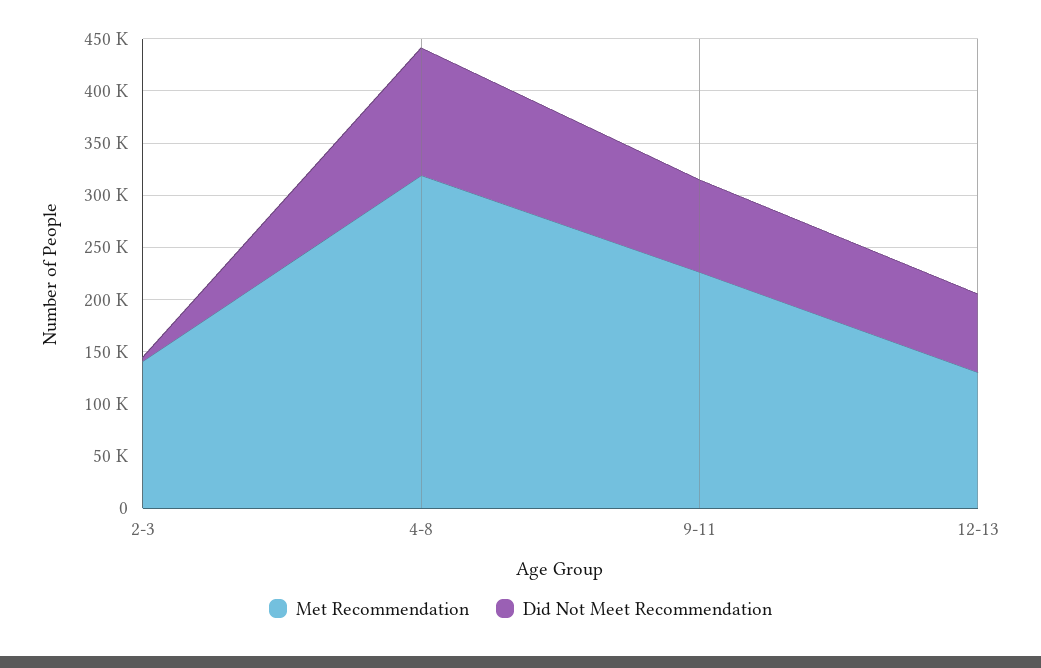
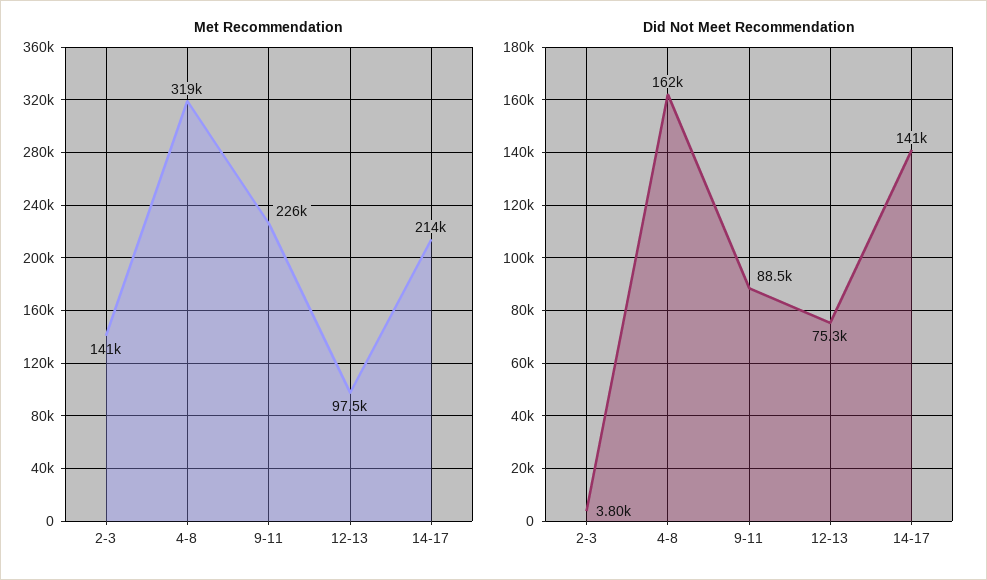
Did Not Meet Recommendation, 4-8: 120000 -> 162000
Met Recommendation, 12-13: 130000 -> 97500
Met Recommendation, 14-17: none -> 214000
Did Not Meet Recommendation, 14-17: none -> 141000

